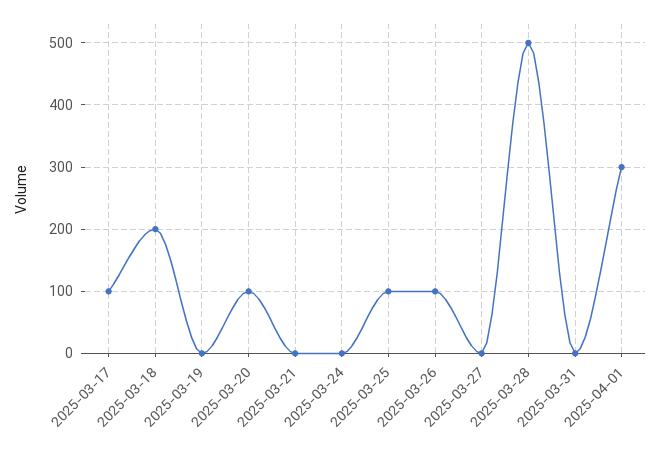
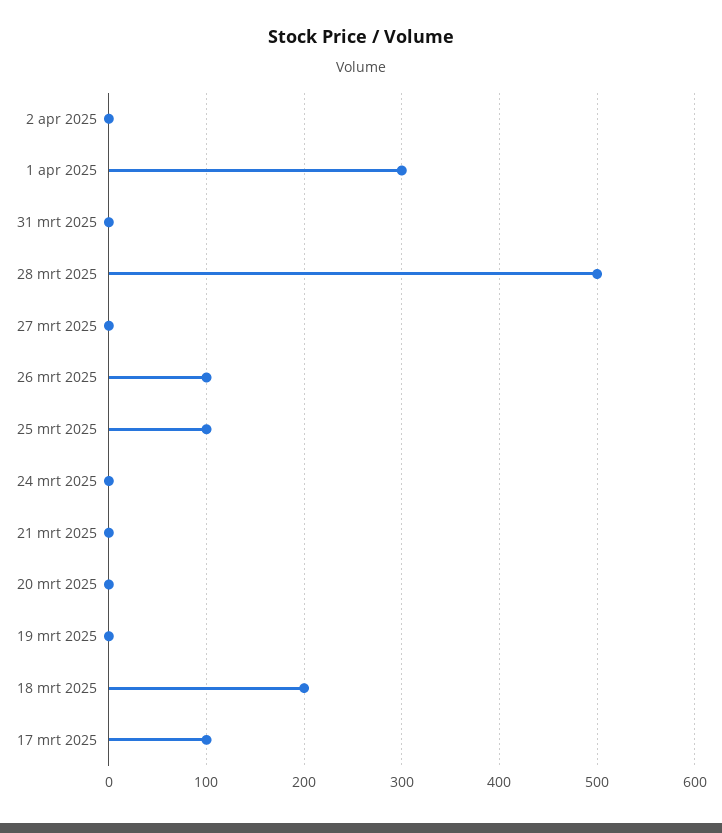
2025-03-20: 100 -> 0
2 apr 2025: none -> 0

